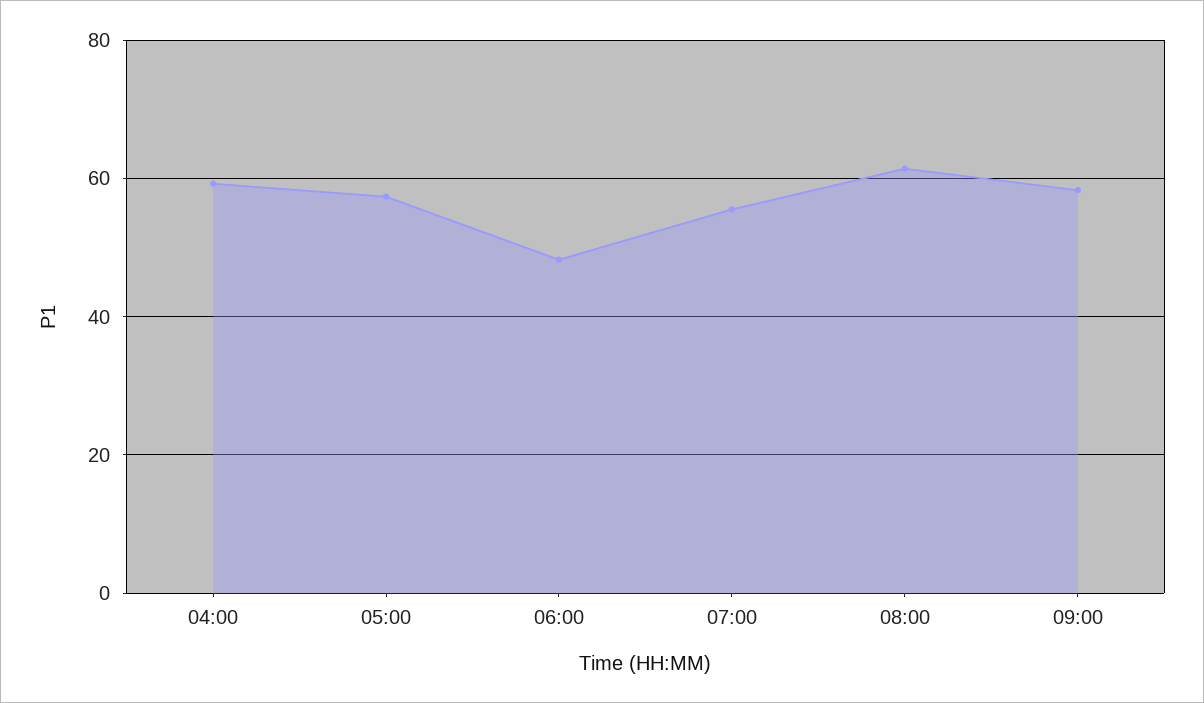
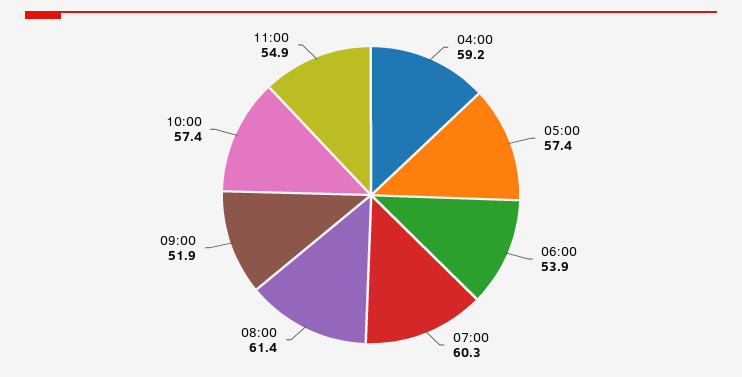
06:00: 48 -> 53.9
07:00: 56 -> 60.3
09:00: 58 -> 51.9
10:00: none -> 57.4
11:00: none -> 54.9

